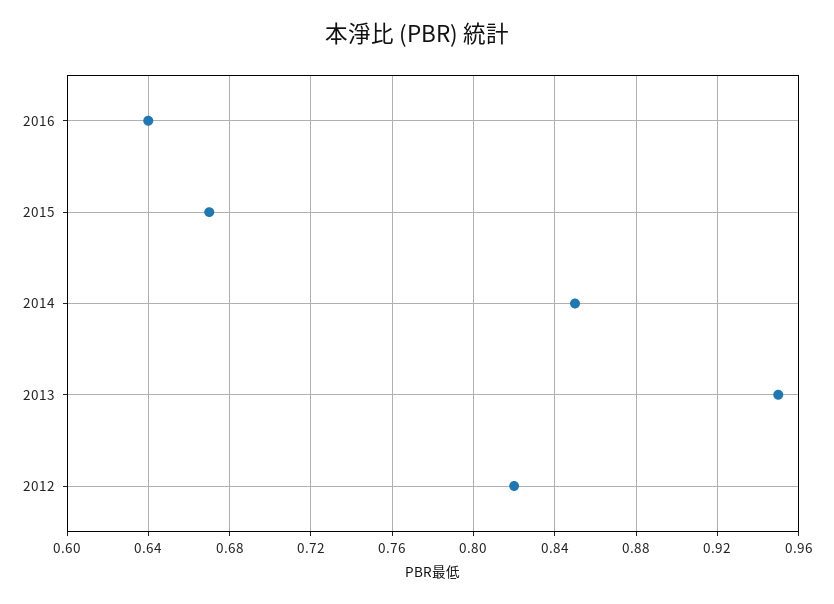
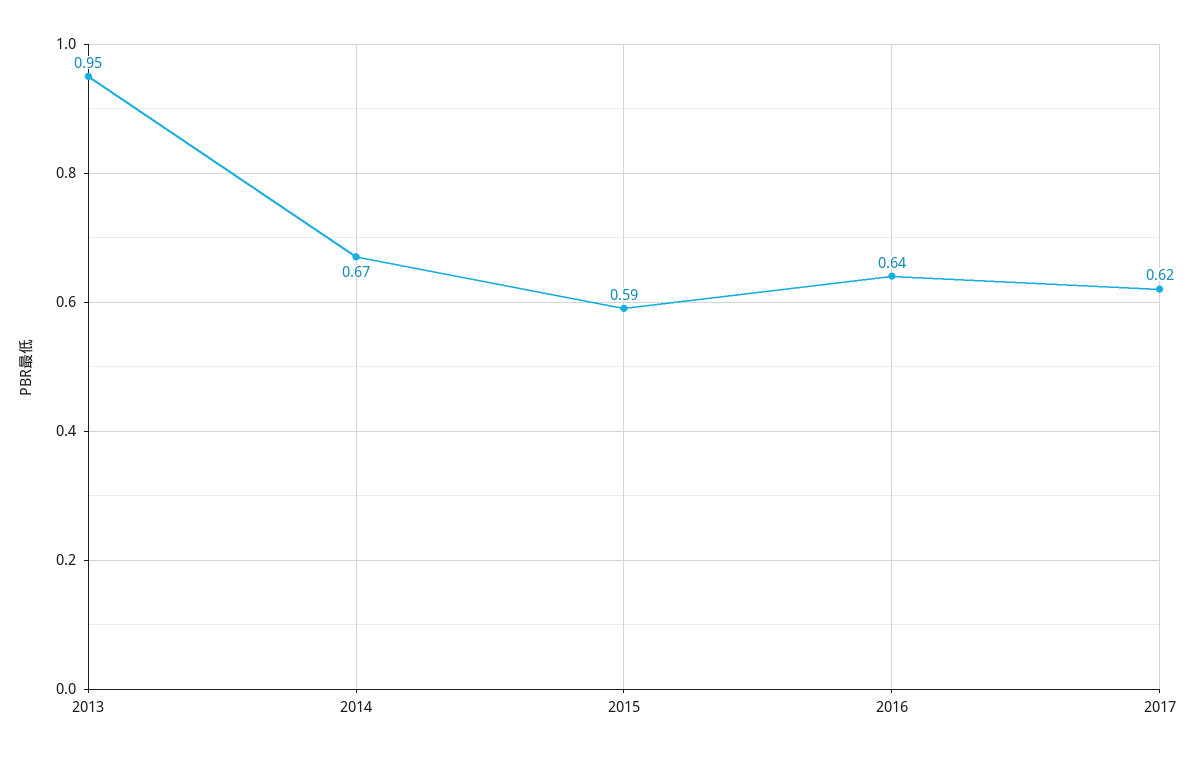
2015: 0.67 -> 0.59
2014: 0.85 -> 0.67
2012: 0.82 -> none
2017: none -> 0.62

